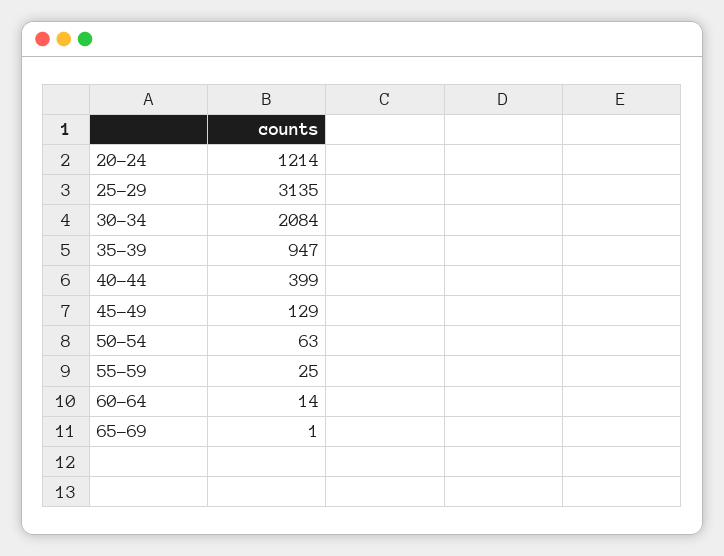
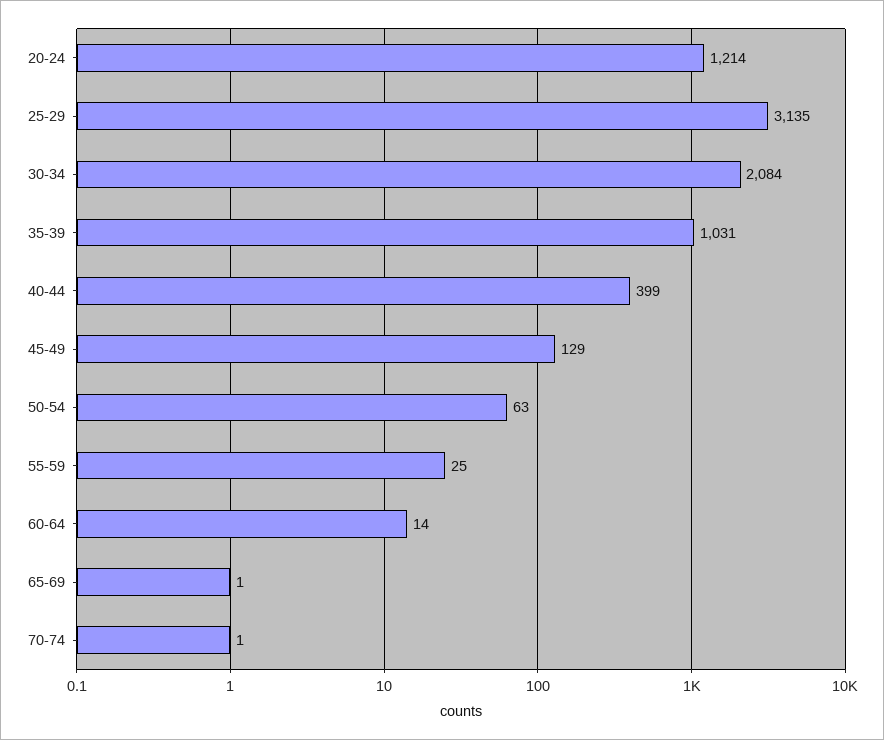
35-39: 947 -> 1031
70-74: none -> 1

